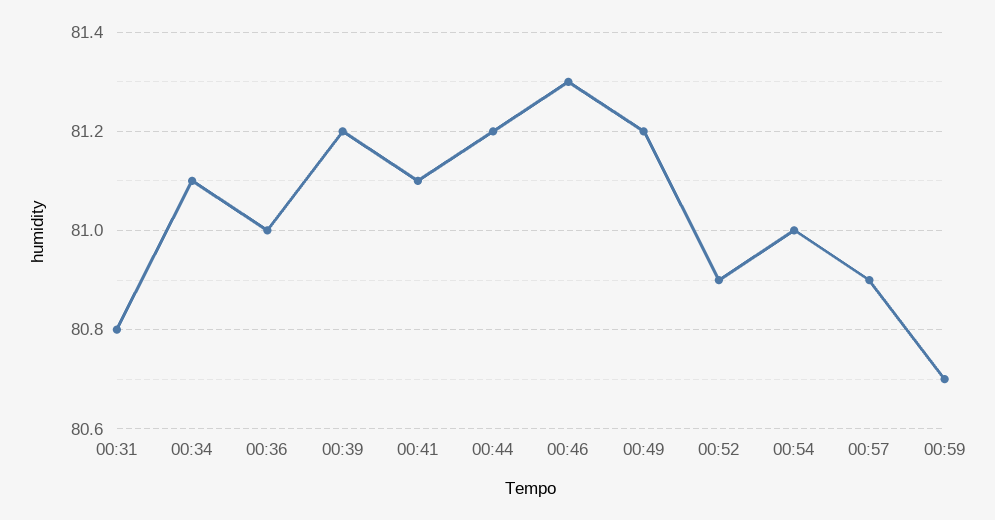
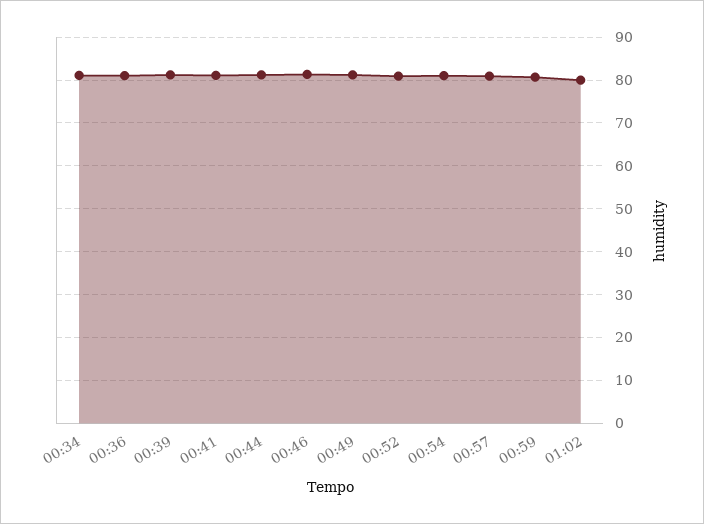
00:31: 80.8 -> none
01:02: none -> 80

